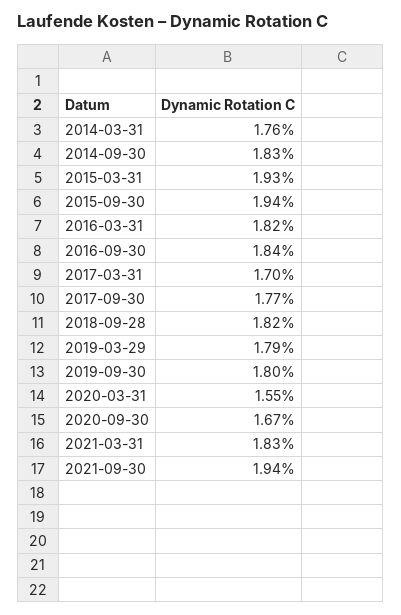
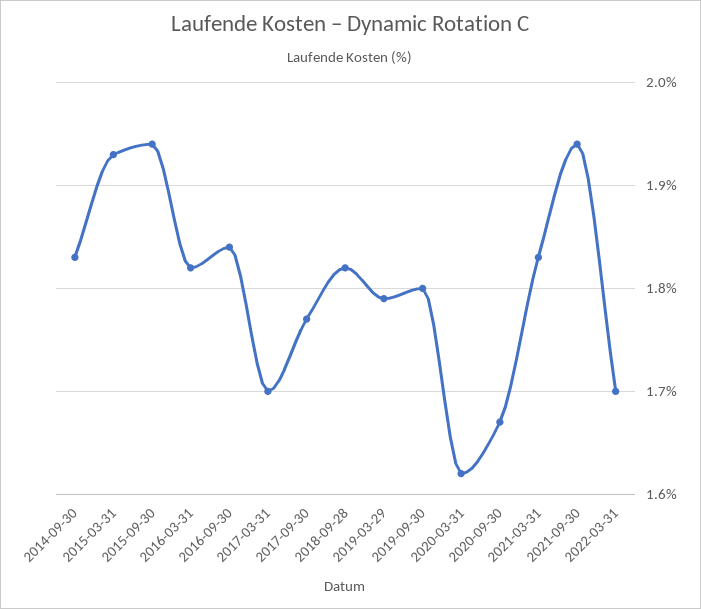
2014-03-31: 1.76 -> none
2020-03-31: 1.55 -> 1.62
2022-03-31: none -> 1.7

